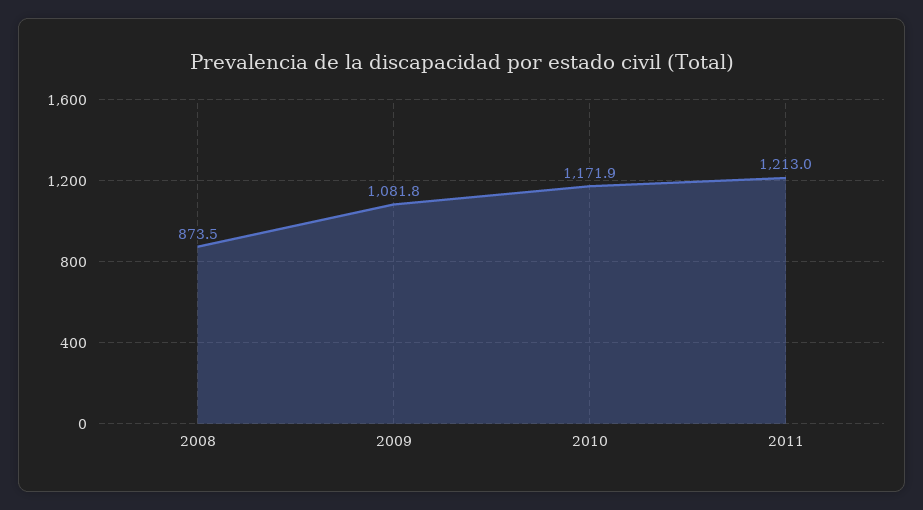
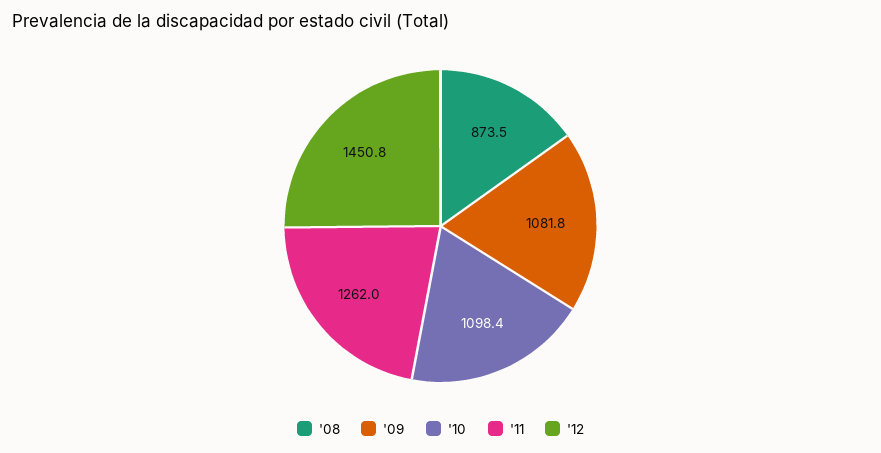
2010: 1171.9 -> 1098.4
2011: 1213 -> 1262
'12: none -> 1450.8

